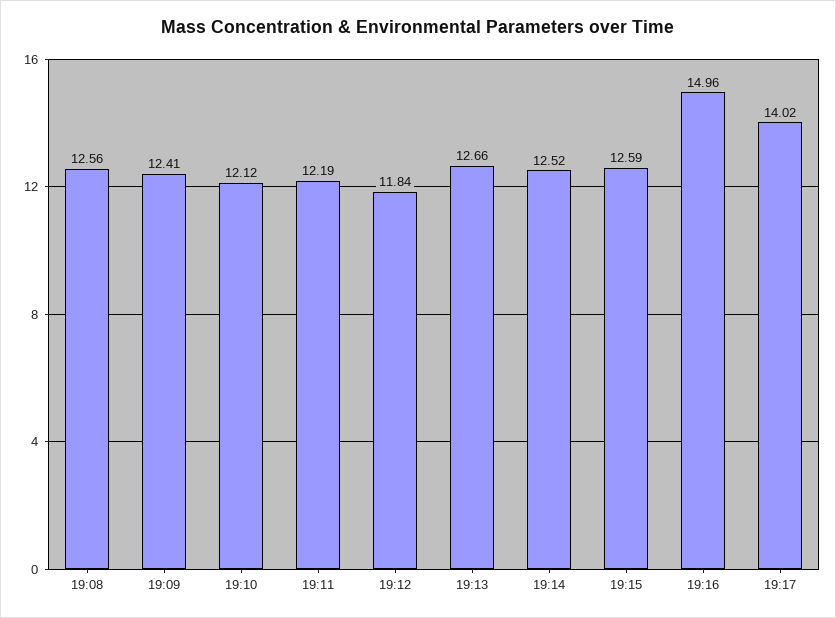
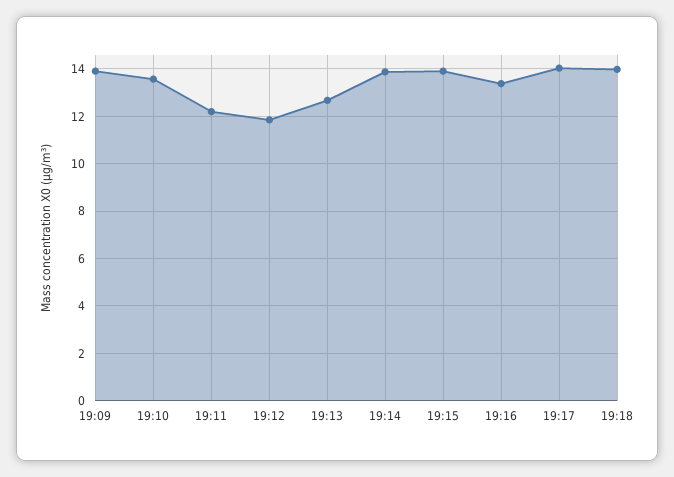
19:08: 12.56 -> none
19:09: 12.41 -> 14
19:10: 12.12 -> 13.5
19:14: 12.52 -> 14
19:15: 12.59 -> 14
19:16: 14.96 -> 13.5
19:18: none -> 14

